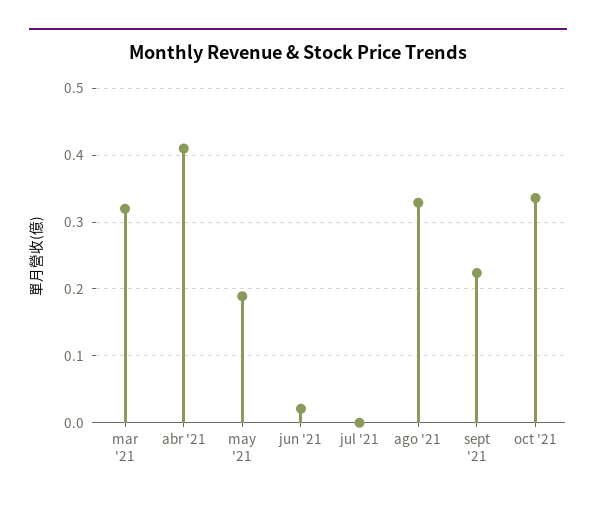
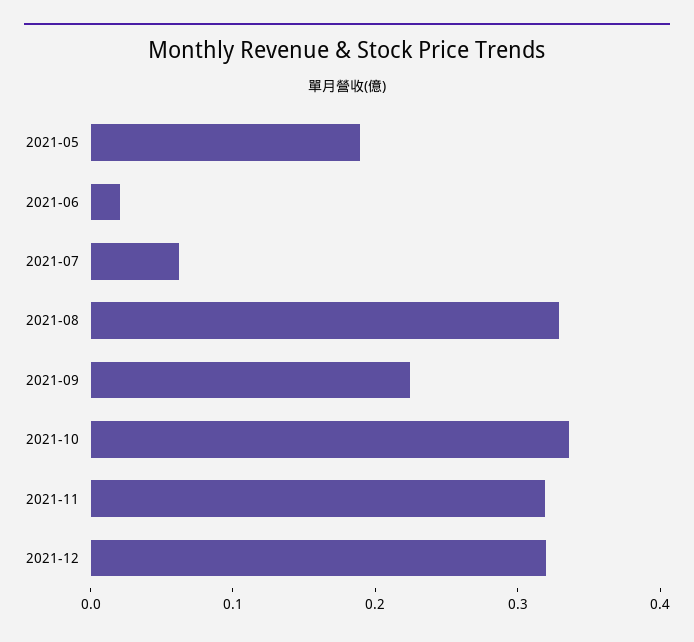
mar '21: 0.32 -> none
abr '21: 0.41 -> none
jul '21: 0 -> 0.06
2021-11: none -> 0.32
2021-12: none -> 0.32

